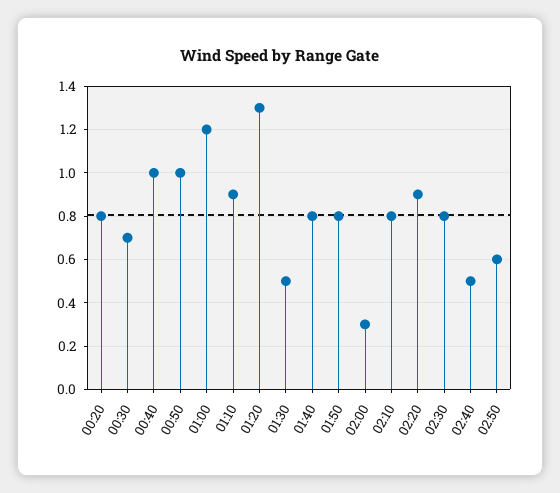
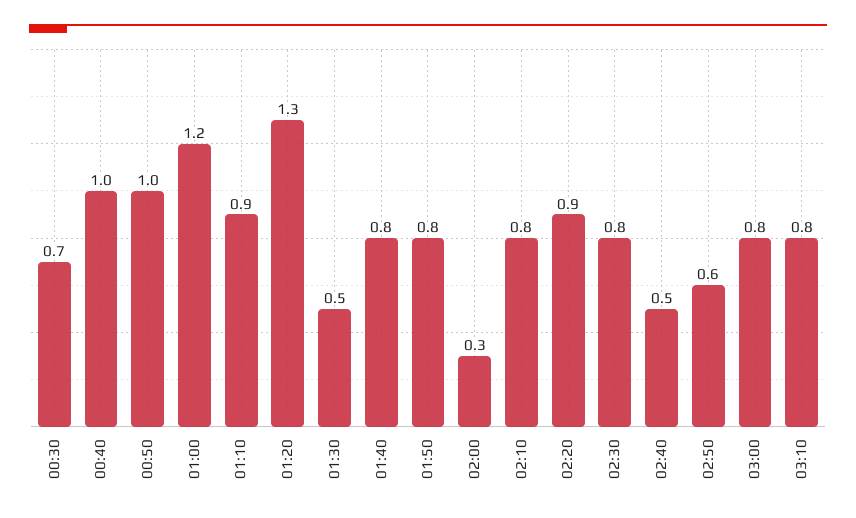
00:20: 0.8 -> none
03:00: none -> 0.8
03:10: none -> 0.8

